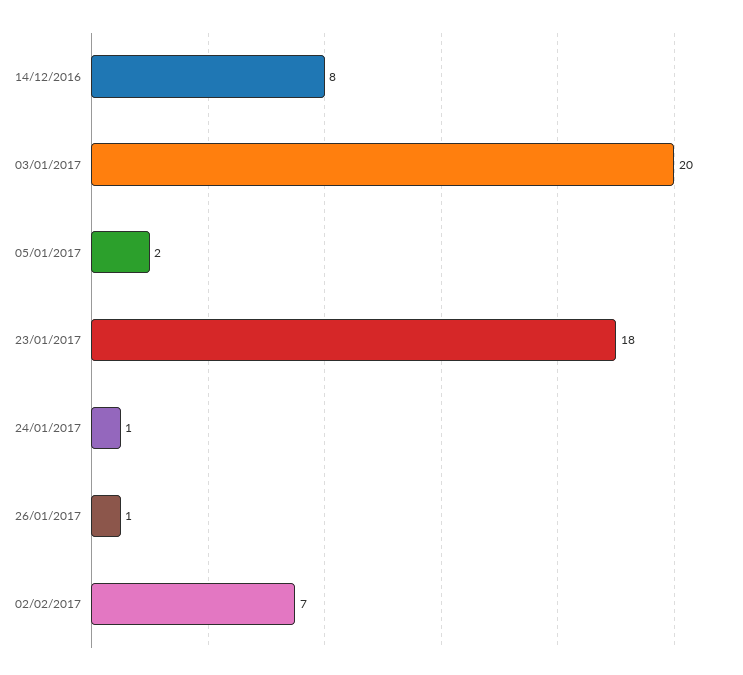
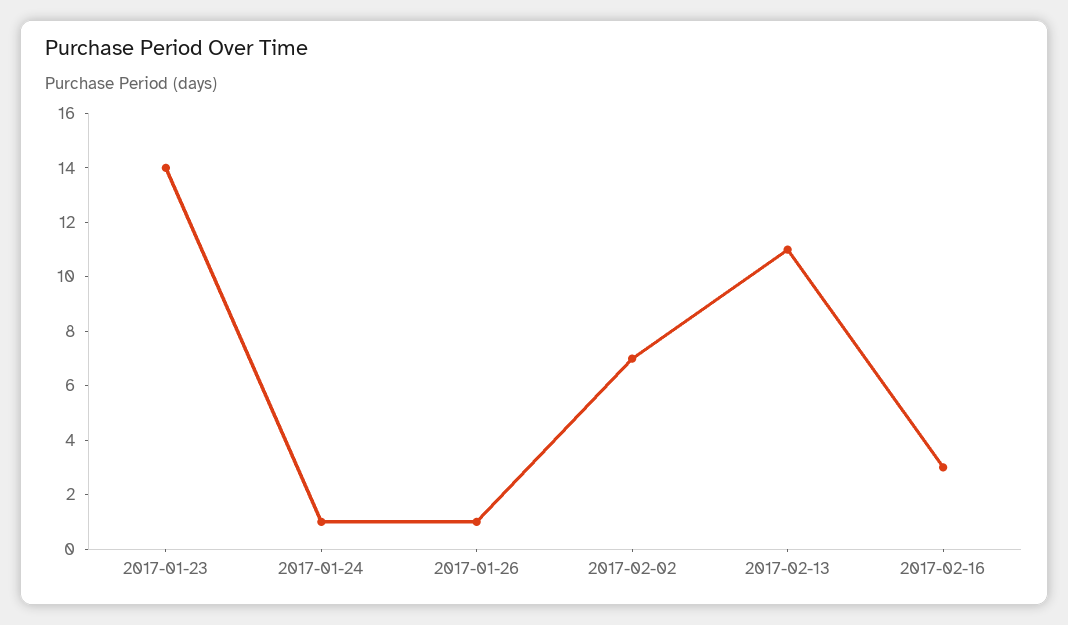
14/12/2016: 8 -> none
03/01/2017: 20 -> none
05/01/2017: 2 -> none
23/01/2017: 18 -> 14
2017-02-13: none -> 11
2017-02-16: none -> 3

